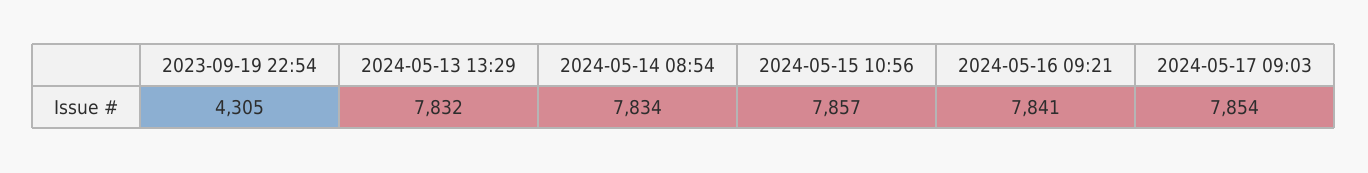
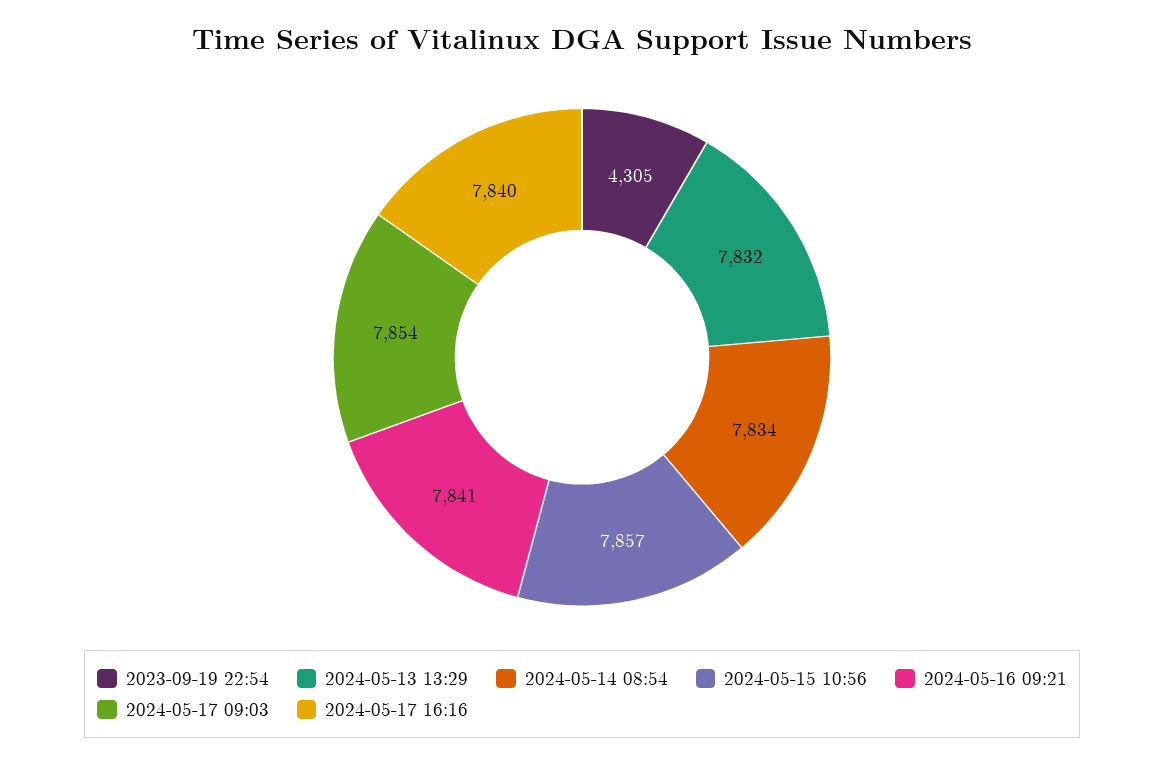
2024-05-17 16:16: none -> 7840

